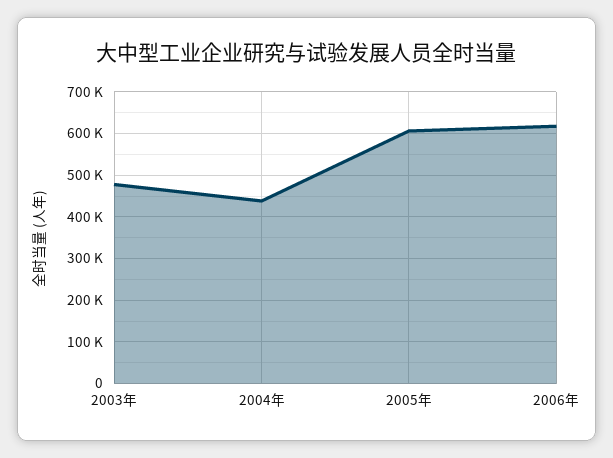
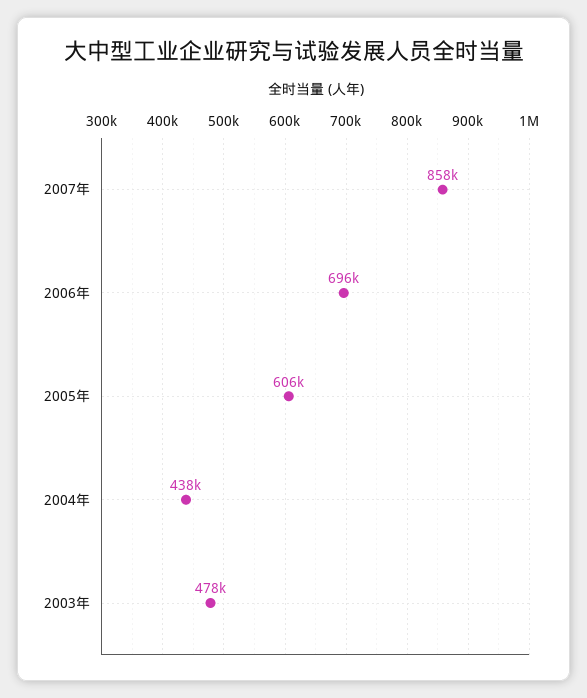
2006年: 620000 -> 696000
2007年: none -> 858000

